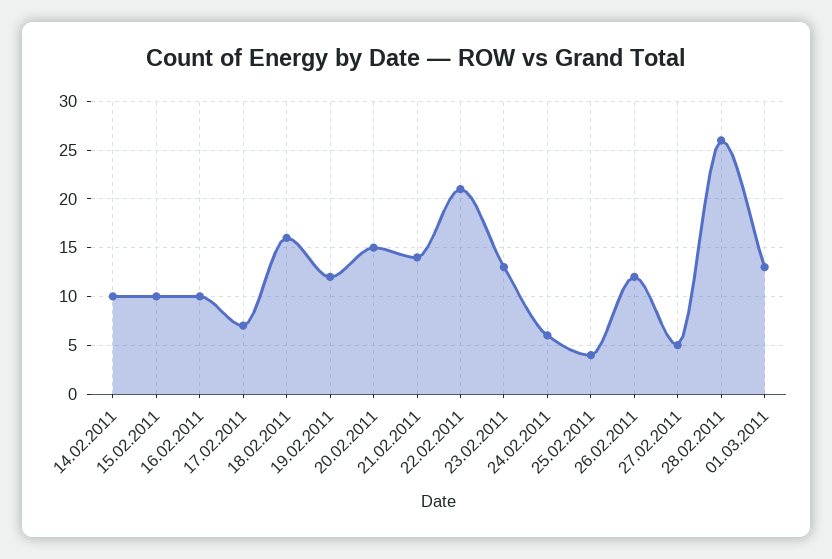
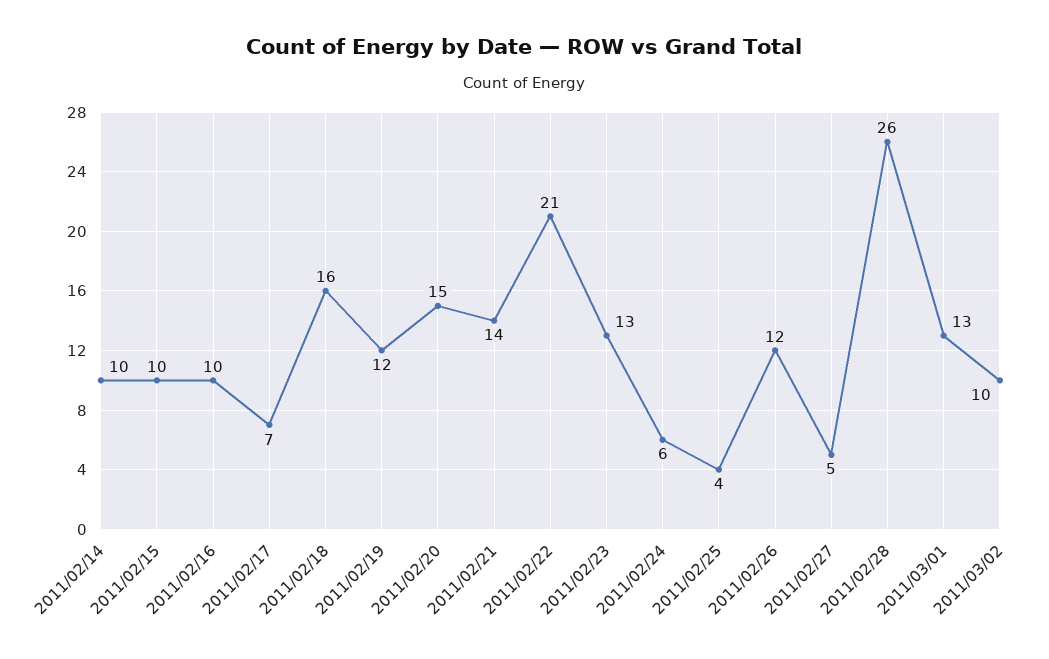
2011/03/02: none -> 10

